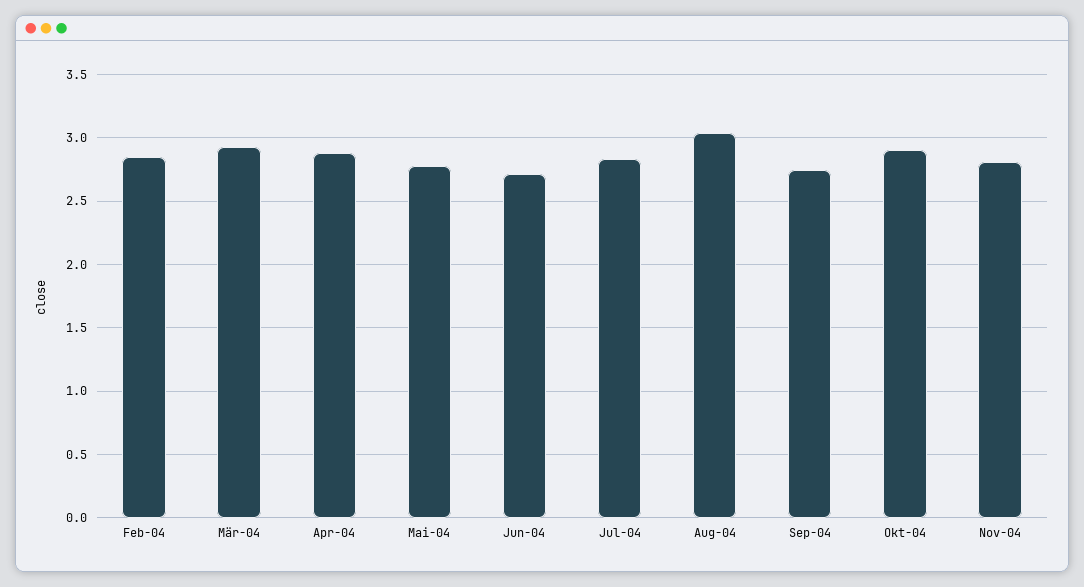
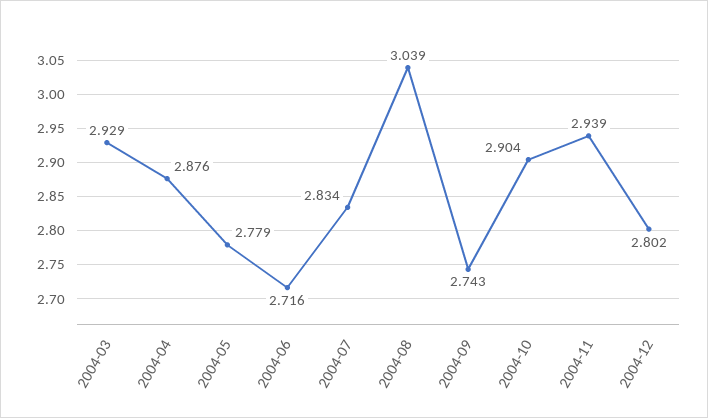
Feb-04: 2.85 -> none
Nov-04: 2.8 -> 2.939
2004-12: none -> 2.802

